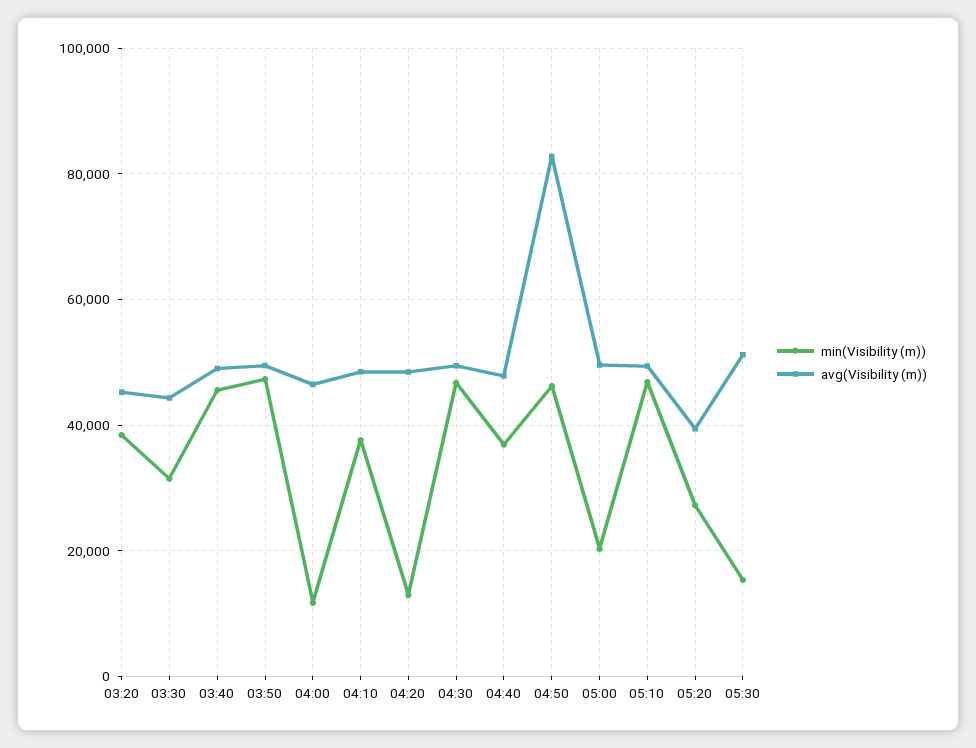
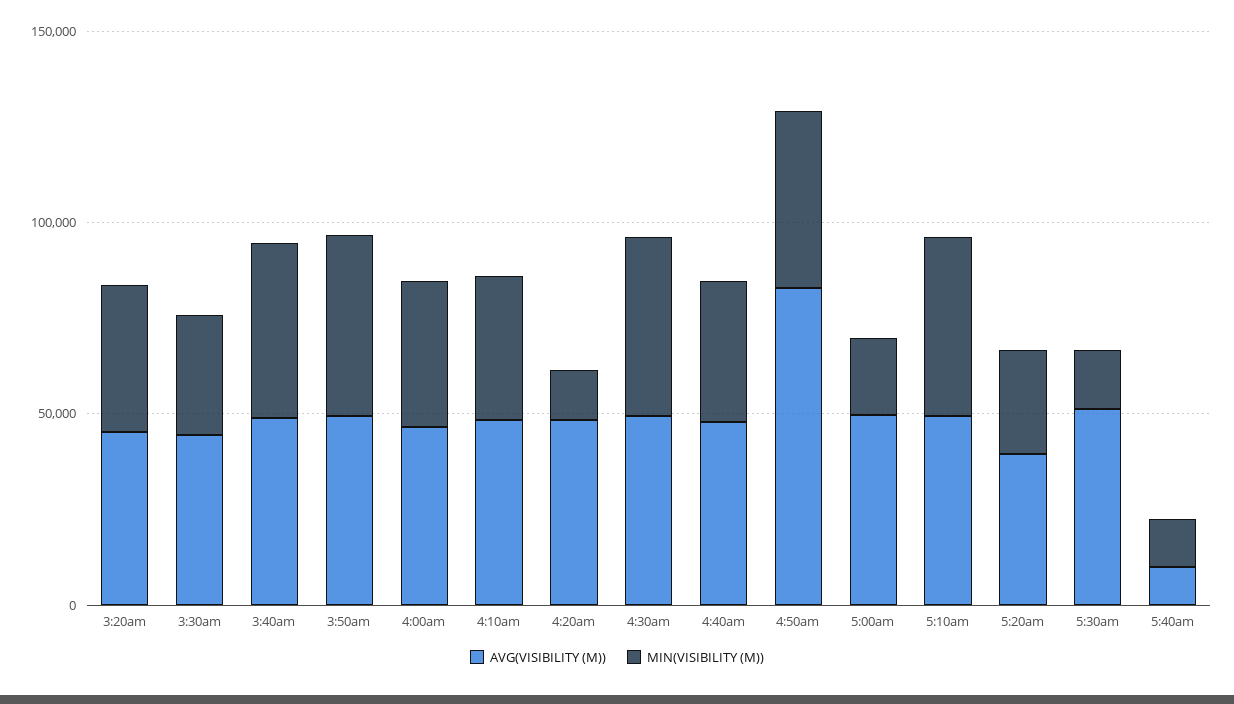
min(Visibility (m)), 04:00: 12000 -> 40000
avg(Visibility (m)), 5:40am: none -> 10000
min(Visibility (m)), 5:40am: none -> 10000

